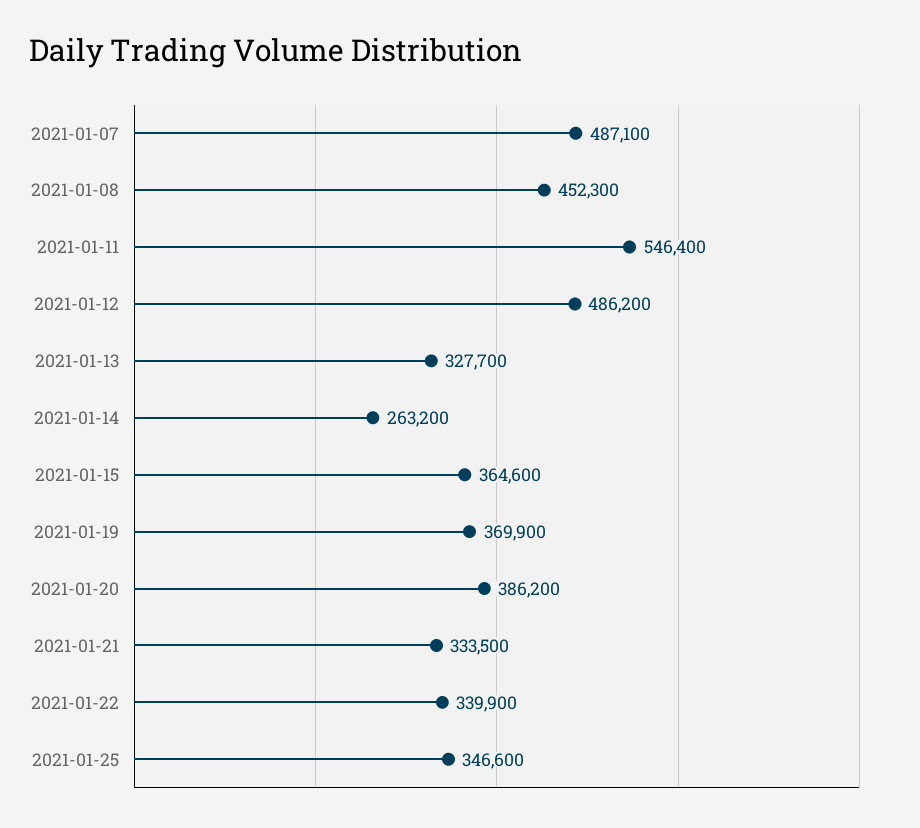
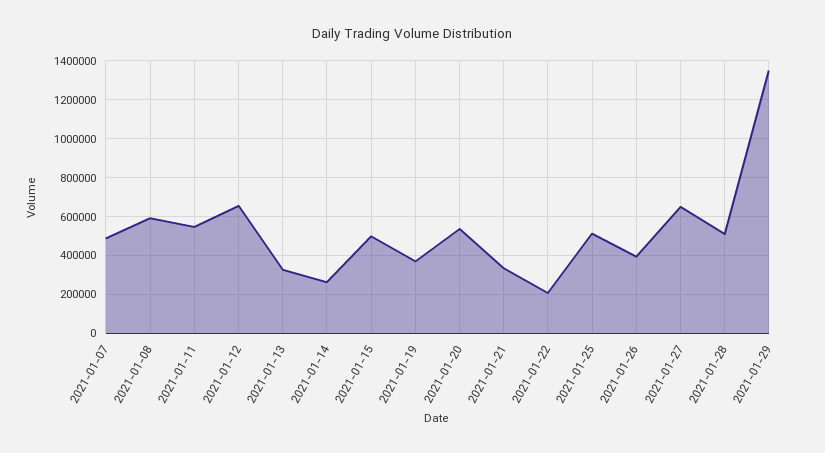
2021-01-08: 452300 -> 600000
2021-01-12: 486200 -> 650000
2021-01-15: 364600 -> 500000
2021-01-20: 386200 -> 550000
2021-01-22: 339900 -> 200000
2021-01-25: 346600 -> 500000
2021-01-26: none -> 400000
2021-01-27: none -> 650000
2021-01-28: none -> 500000
2021-01-29: none -> 1350000

